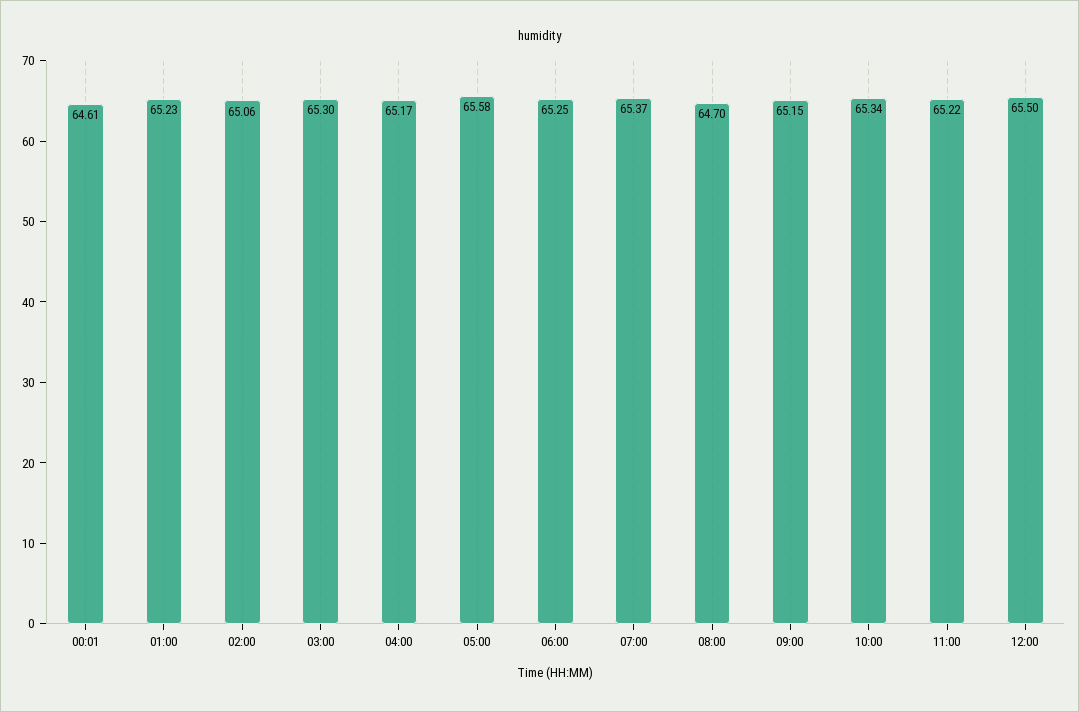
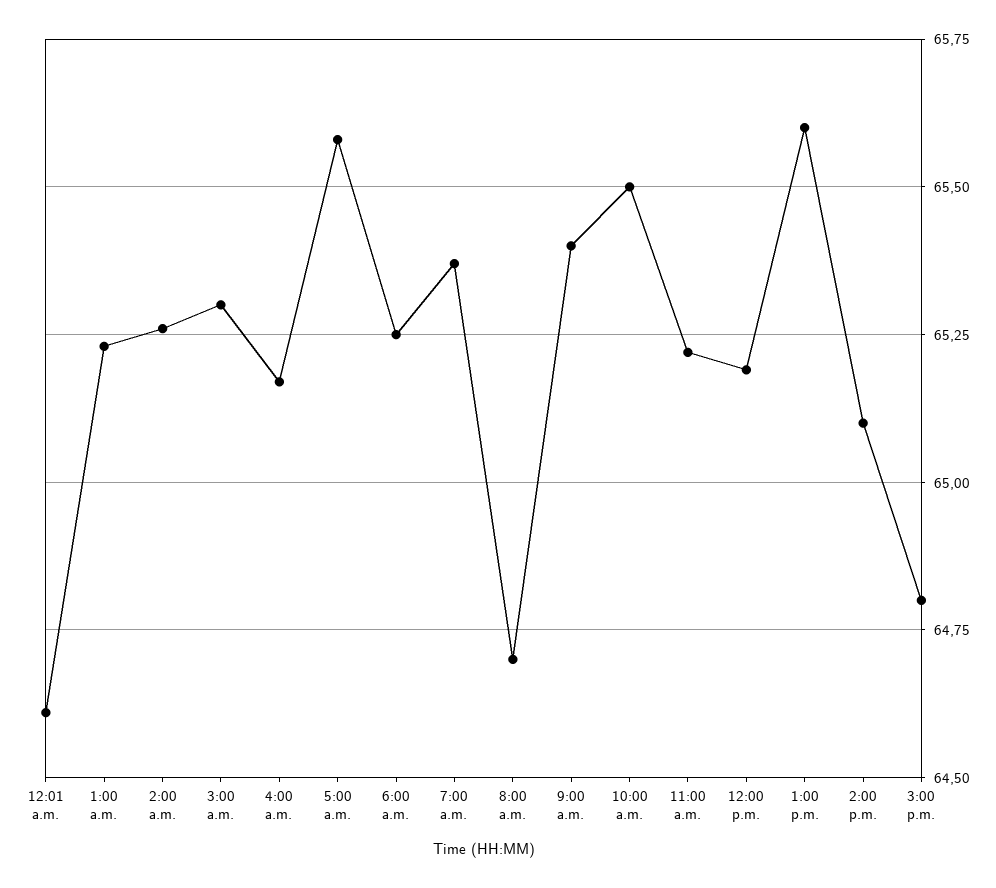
02:00: 65.06 -> 65.25
09:00: 65.15 -> 65.4
10:00: 65.34 -> 65.5
12:00: 65.5 -> 65.2
1:00 p.m.: none -> 65.6
2:00 p.m.: none -> 65.1
3:00 p.m.: none -> 64.8

